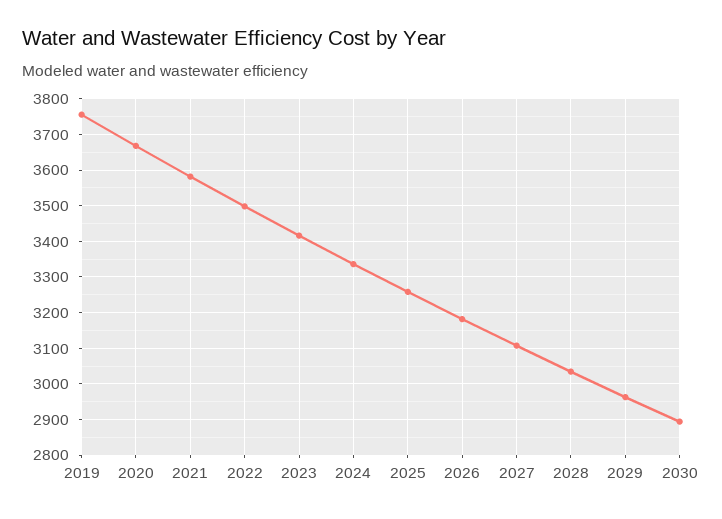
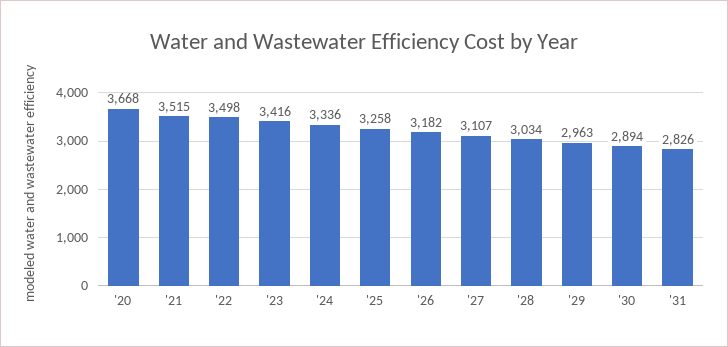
2019: 3760 -> none
2021: 3580 -> 3515
'31: none -> 2826

